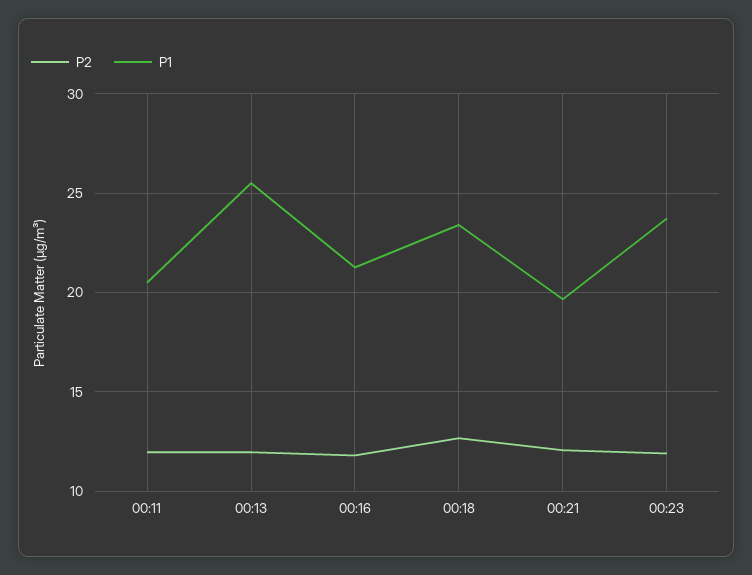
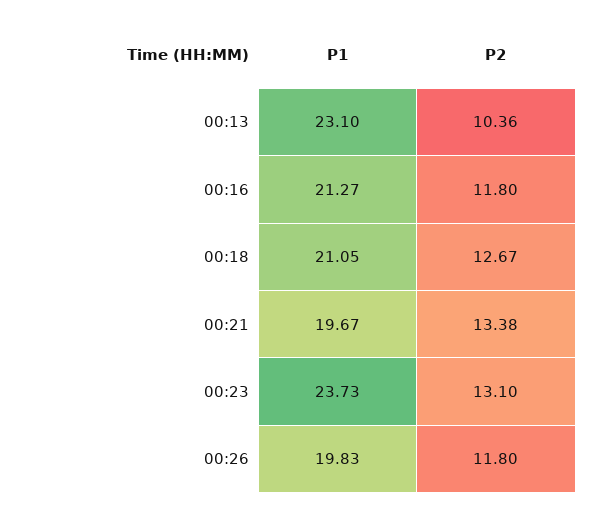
P2, 00:11: 12 -> none
P1, 00:11: 20.5 -> none
P2, 00:13: 12 -> 10.36
P1, 00:13: 25.5 -> 23.1
P1, 00:18: 23.5 -> 21.05
P2, 00:21: 12 -> 13.38
P2, 00:23: 12 -> 13.1
P1, 00:26: none -> 19.83
P2, 00:26: none -> 11.8

